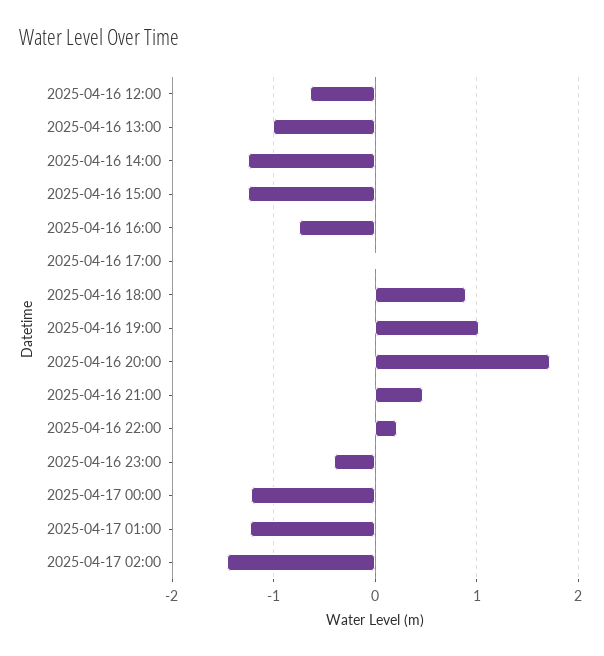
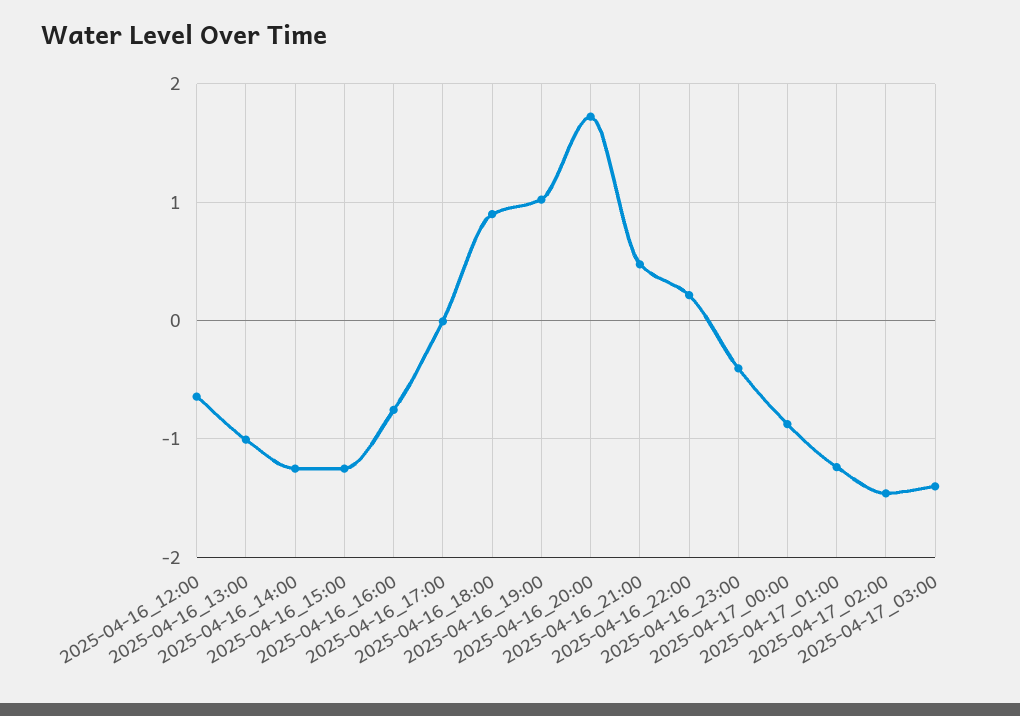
2025-04-17 00:00: -1.2 -> -0.9
2025-04-17_03:00: none -> -1.4

